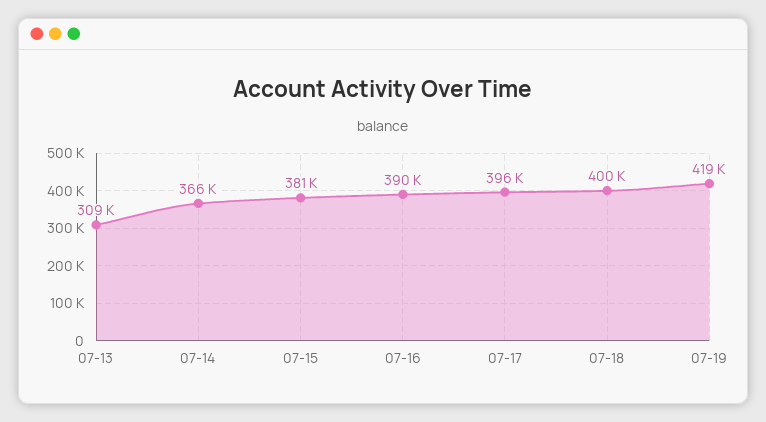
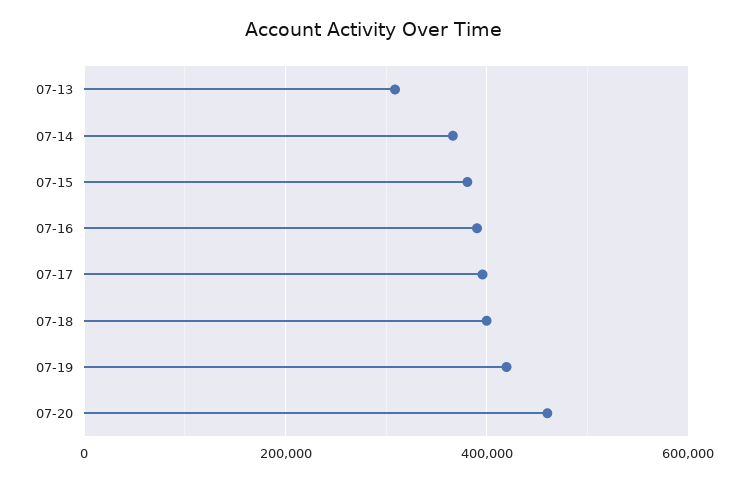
07-20: none -> 460000

